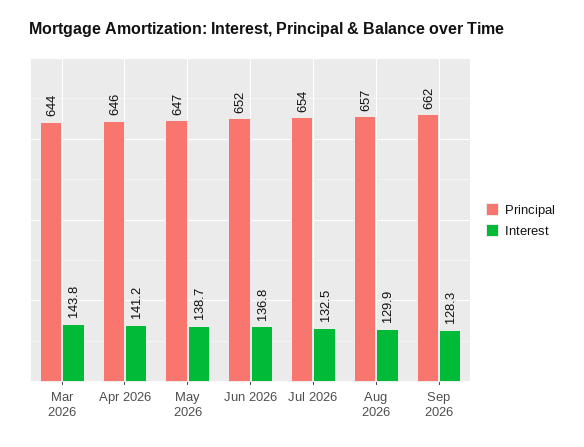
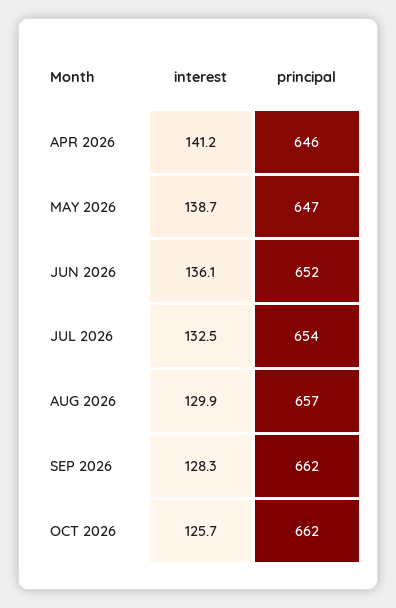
Principal, Mar 2026: 644 -> none
Interest, Mar 2026: 143.8 -> none
Interest, Jun 2026: 136.8 -> 136.1
Interest, OCT 2026: none -> 125.7
Principal, OCT 2026: none -> 662

